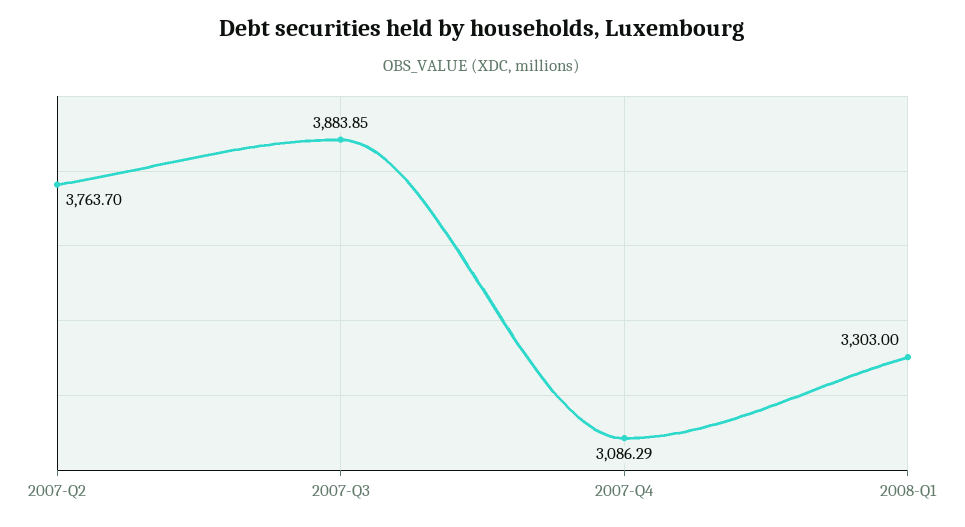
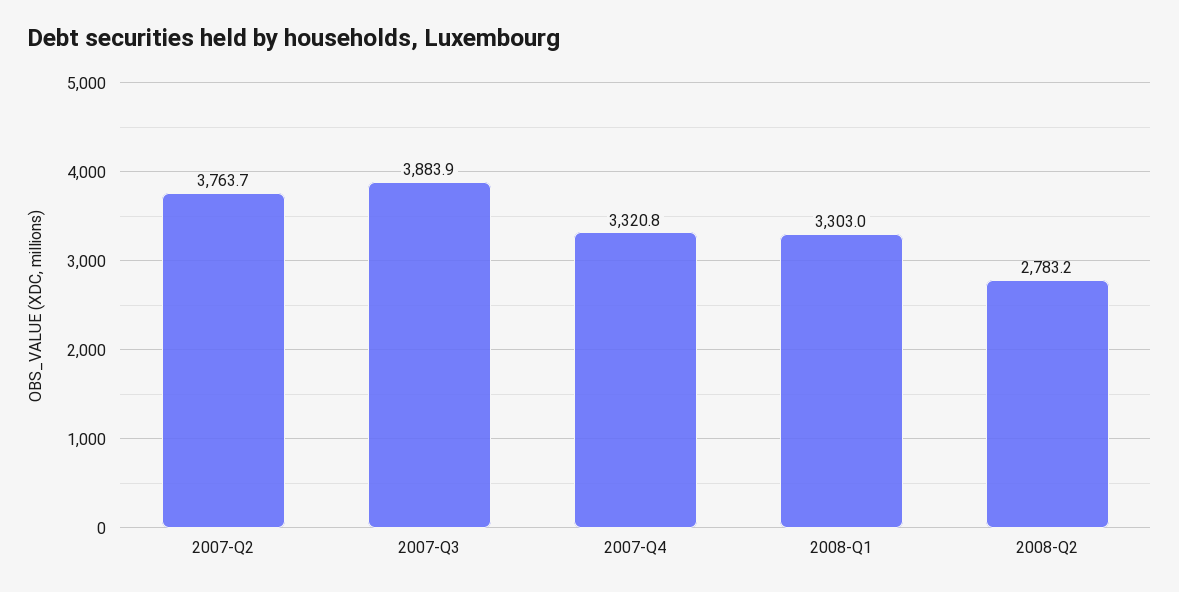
2007-Q4: 3086.29 -> 3320.8
2008-Q2: none -> 2783.2

